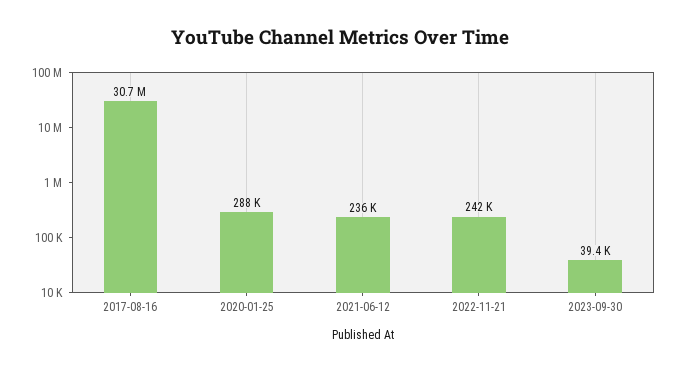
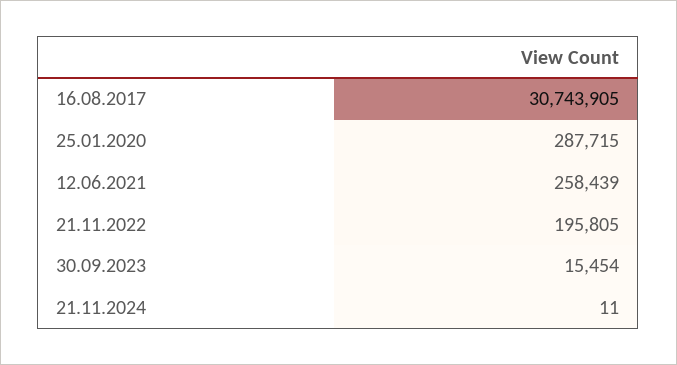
2021-06-12: 236000 -> 258439
2022-11-21: 242000 -> 195805
2023-09-30: 39400 -> 15454
21.11.2024: none -> 11

